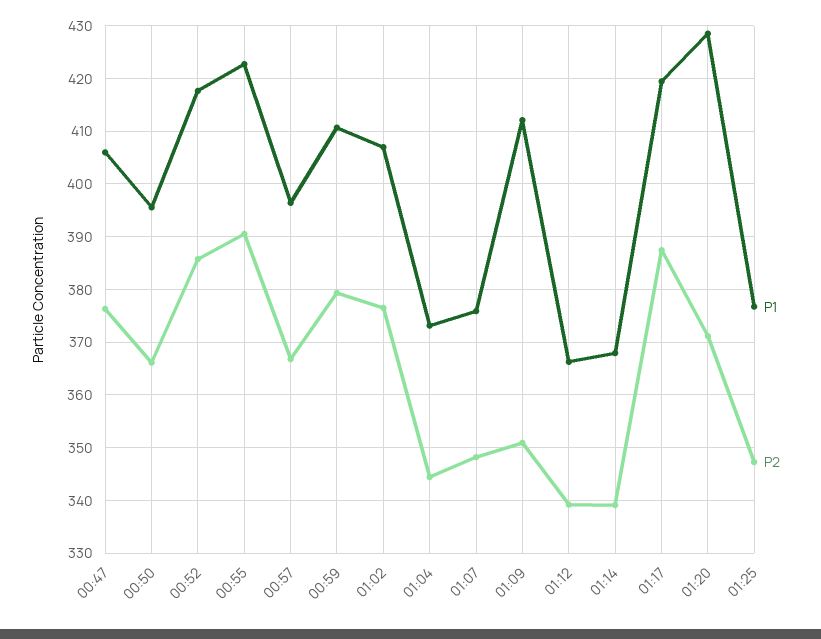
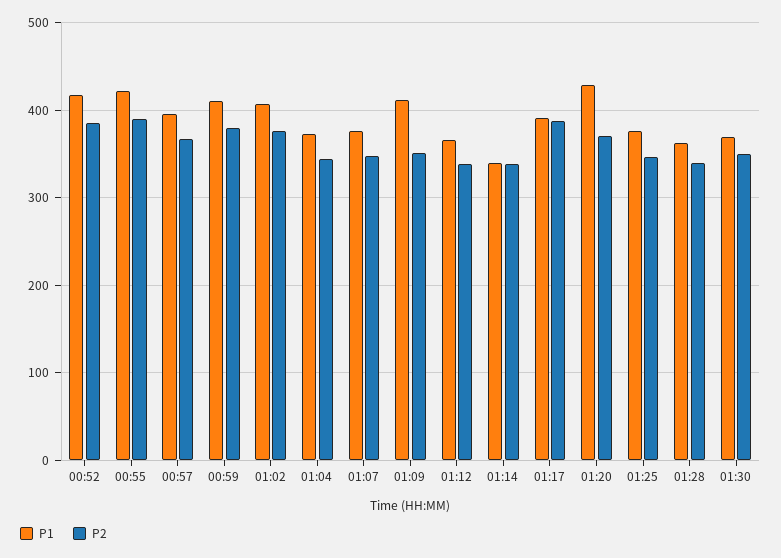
P1, 00:47: 406 -> none
P2, 00:47: 376 -> none
P1, 00:50: 396 -> none
P2, 00:50: 366 -> none
P1, 01:14: 368 -> 340
P1, 01:17: 420 -> 390
P1, 01:28: none -> 360
P2, 01:28: none -> 340
P1, 01:30: none -> 370
P2, 01:30: none -> 350

